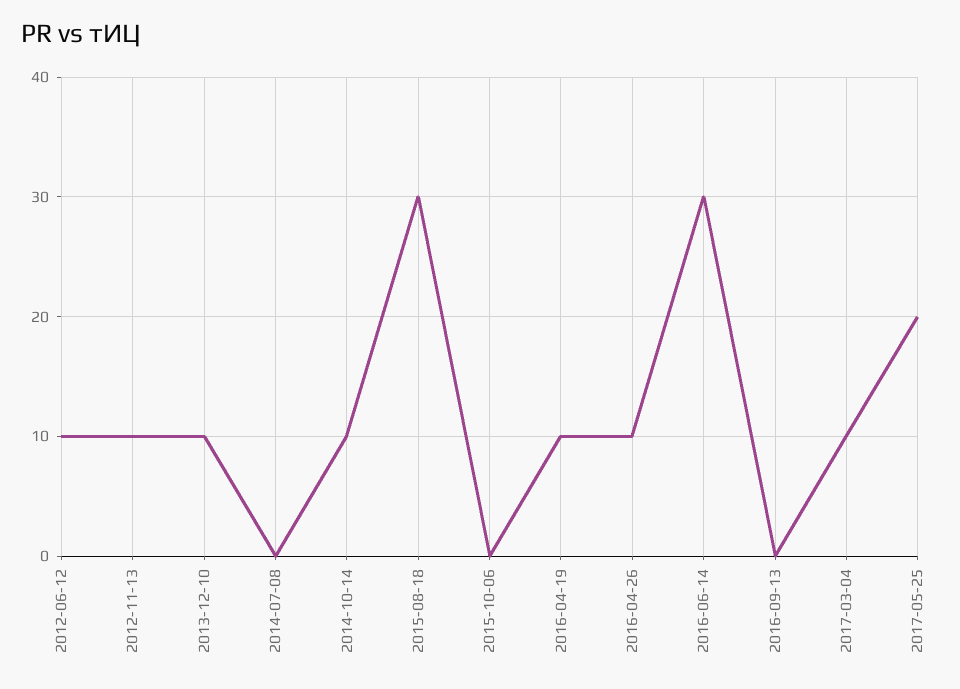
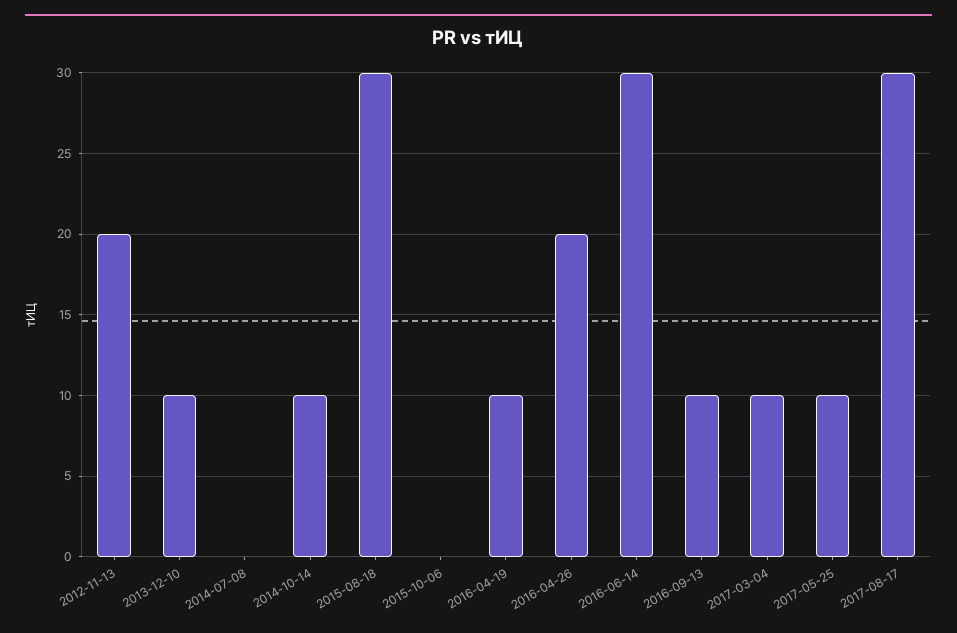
2012-06-12: 10 -> none
2012-11-13: 10 -> 20
2016-04-26: 10 -> 20
2016-09-13: 0 -> 10
2017-05-25: 20 -> 10
2017-08-17: none -> 30

